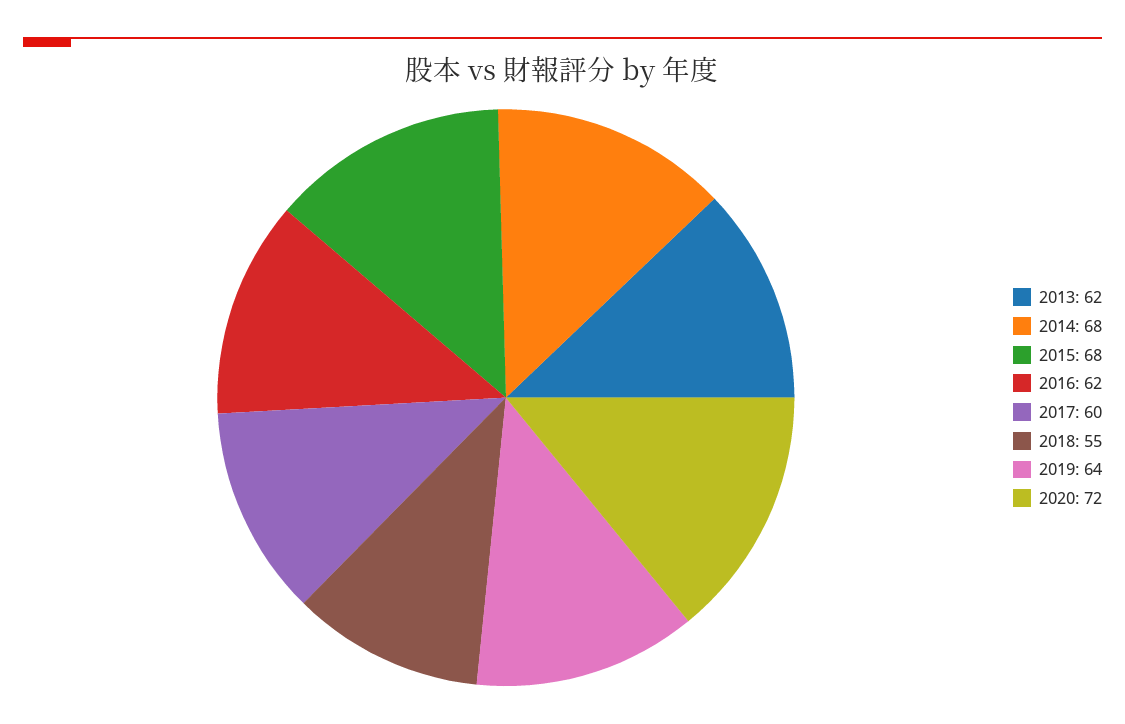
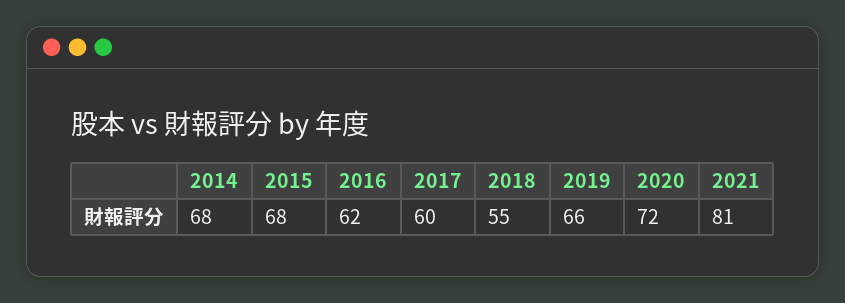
2013: 62 -> none
2019: 64 -> 66
2021: none -> 81

